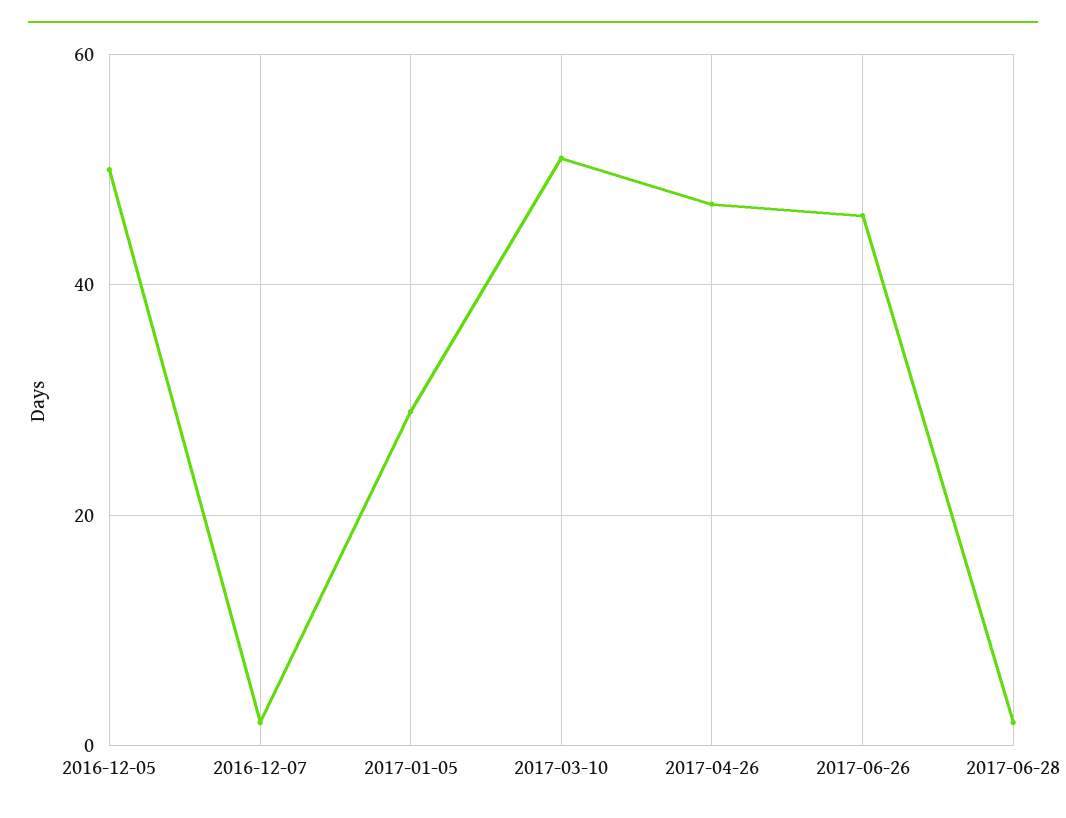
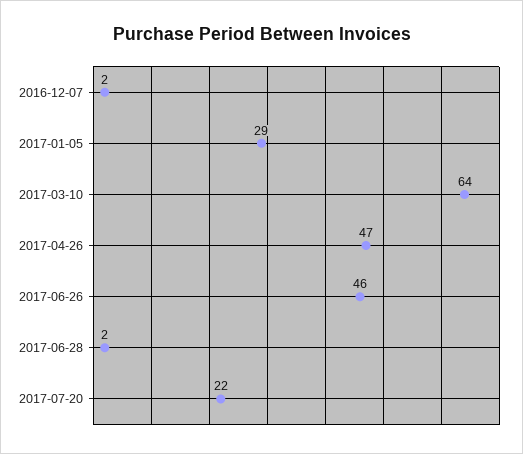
2016-12-05: 50 -> none
2017-03-10: 50 -> 64
2017-07-20: none -> 22

